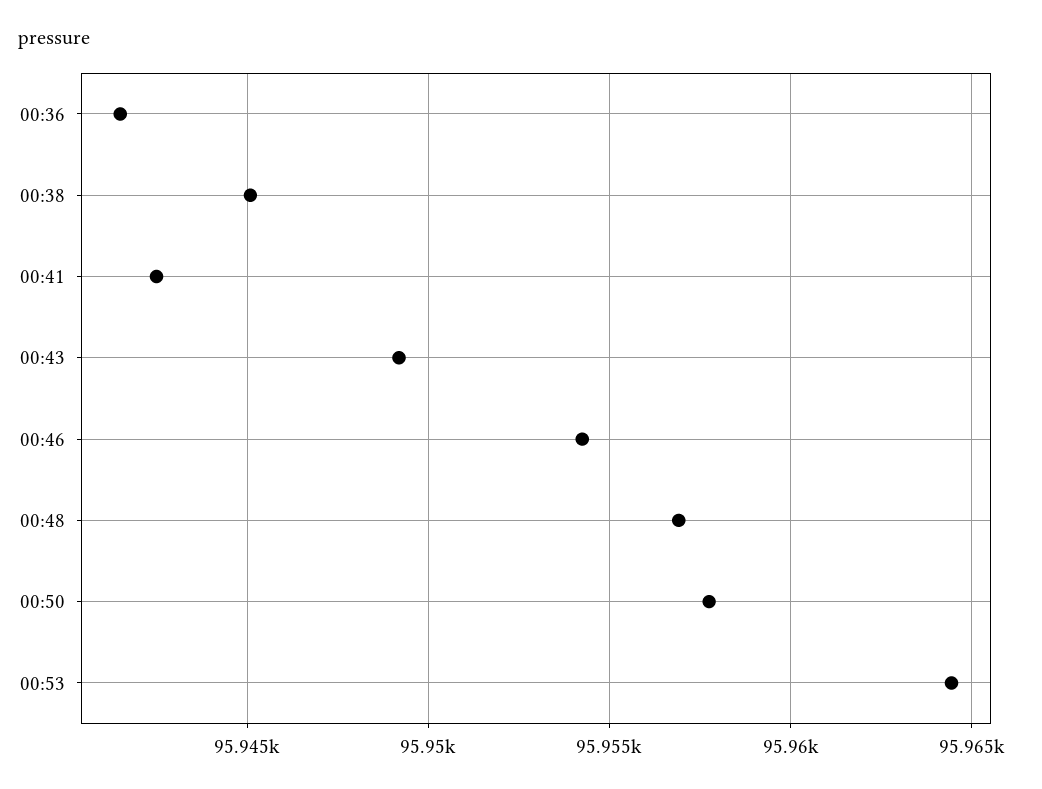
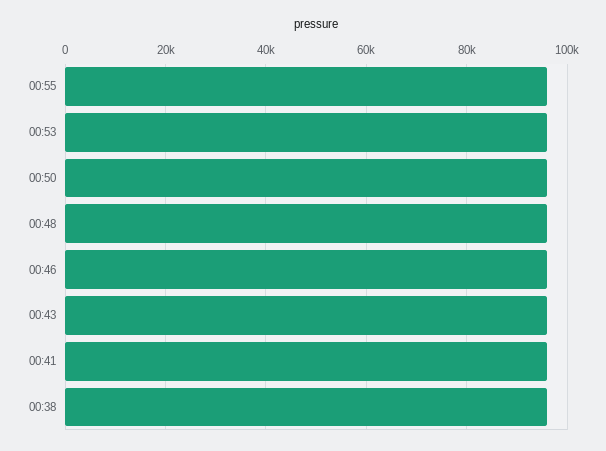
00:36: 95941.5 -> none
00:55: none -> 96000

